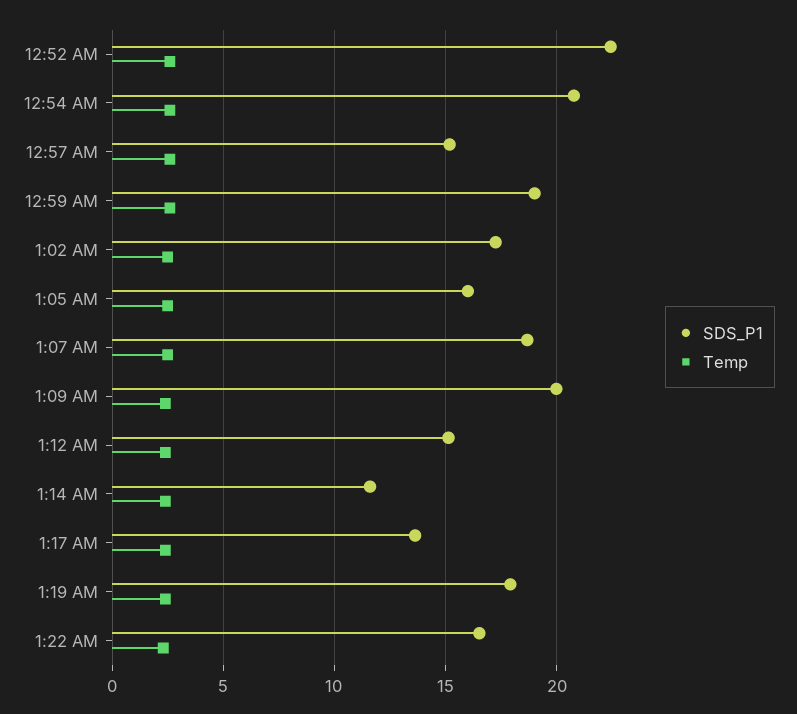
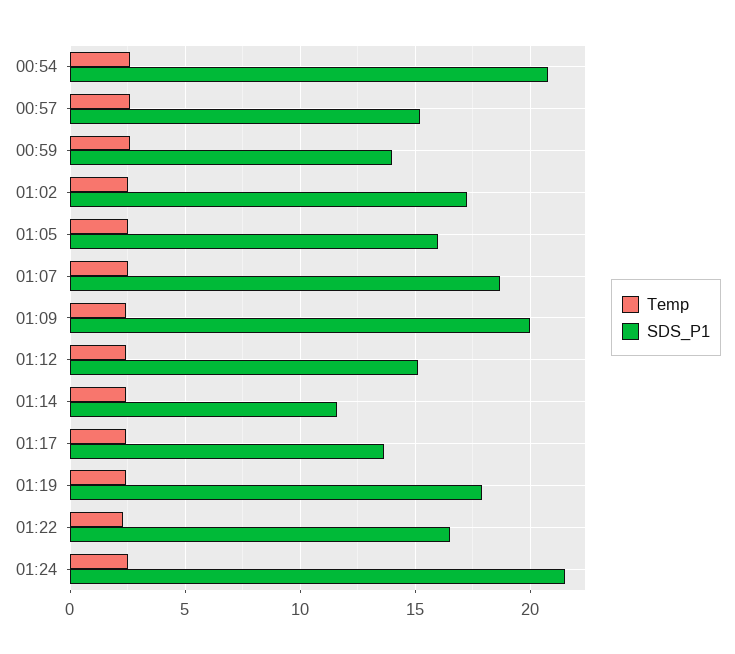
SDS_P1, 12:52 AM: 22.5 -> none
Temp, 12:52 AM: 2.5 -> none
SDS_P1, 12:59 AM: 19 -> 14
Temp, 01:24: none -> 2.5
SDS_P1, 01:24: none -> 21.5

